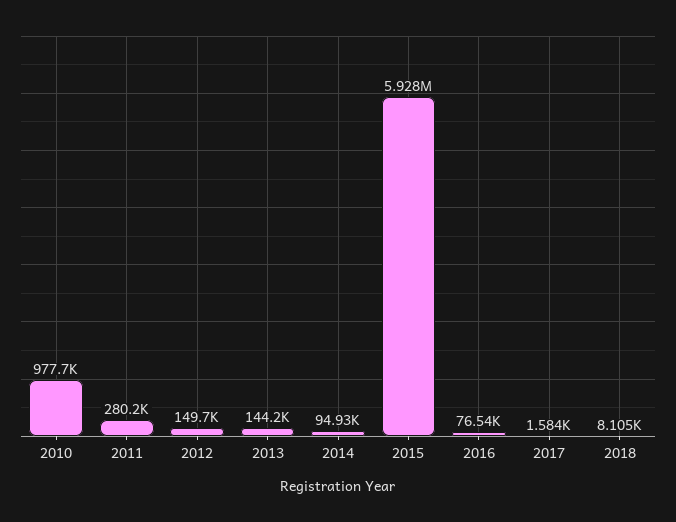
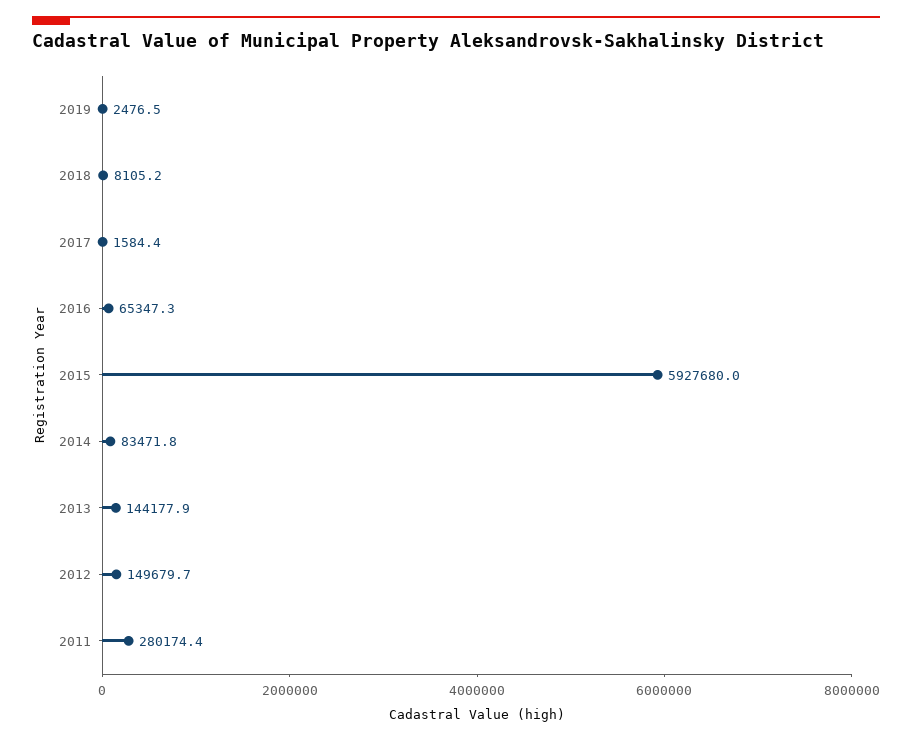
2010: 977700 -> none
2014: 94930 -> 83471.8
2016: 76540 -> 65347.3
2019: none -> 2476.5

